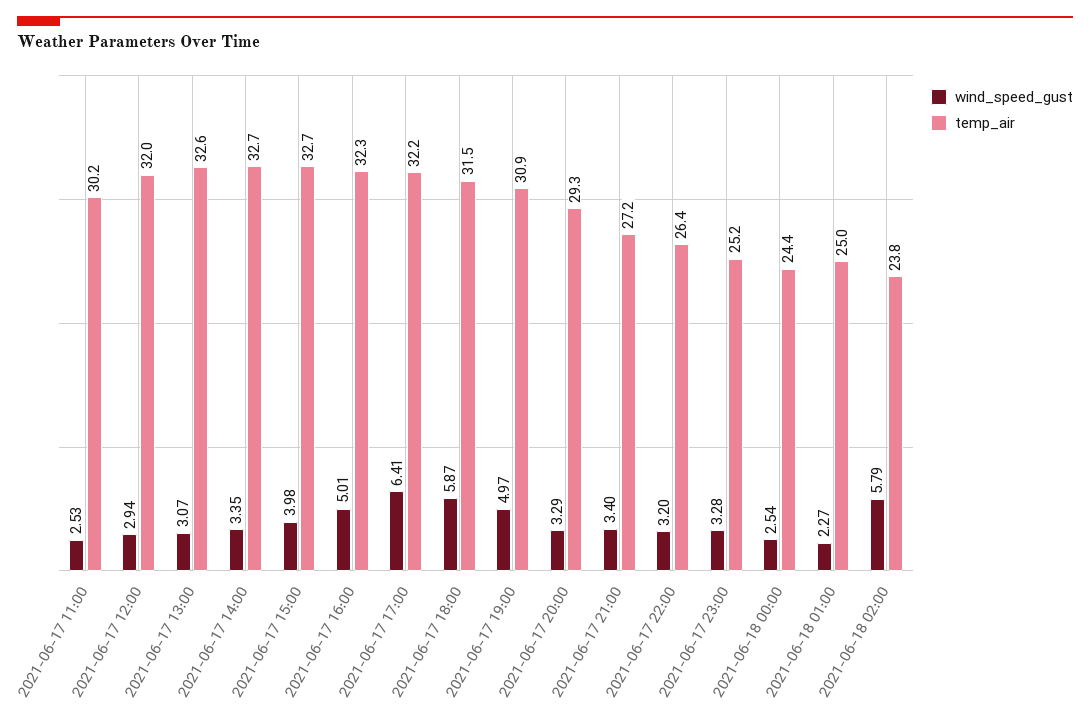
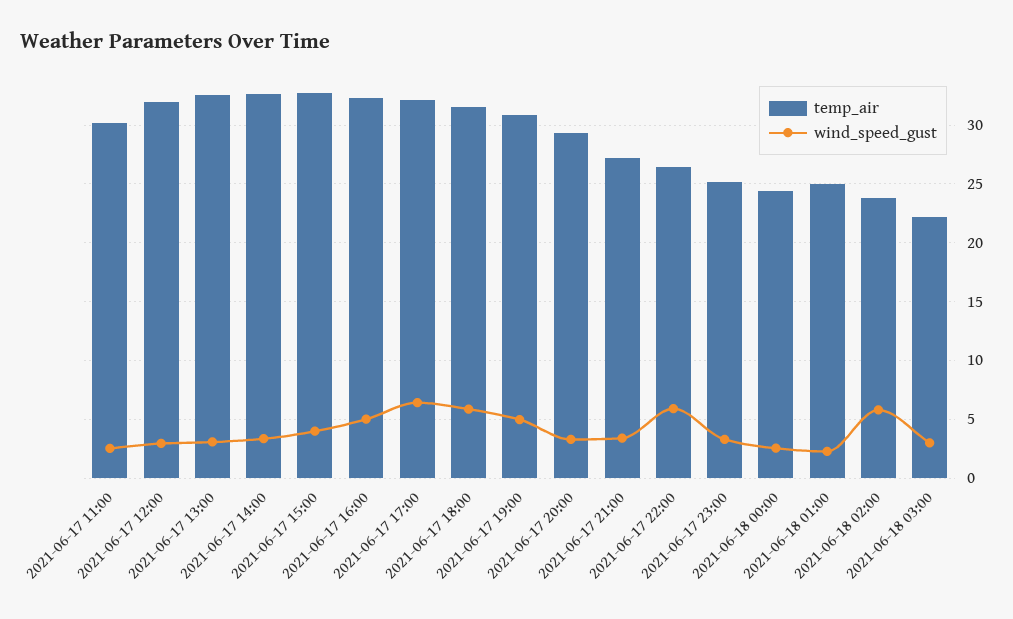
wind_speed_gust, 2021-06-17 22:00: 3.2 -> 6
temp_air, 2021-06-18 03:00: none -> 22
wind_speed_gust, 2021-06-18 03:00: none -> 3

